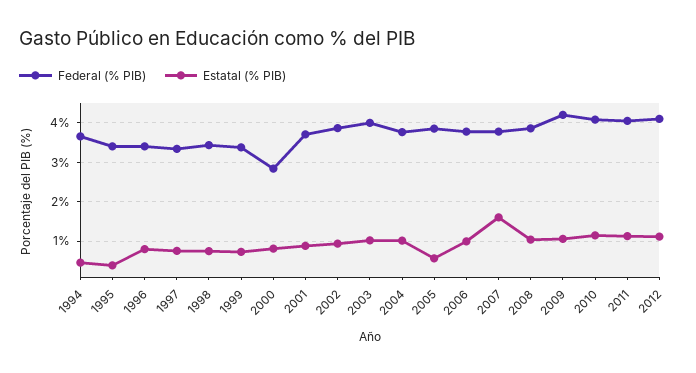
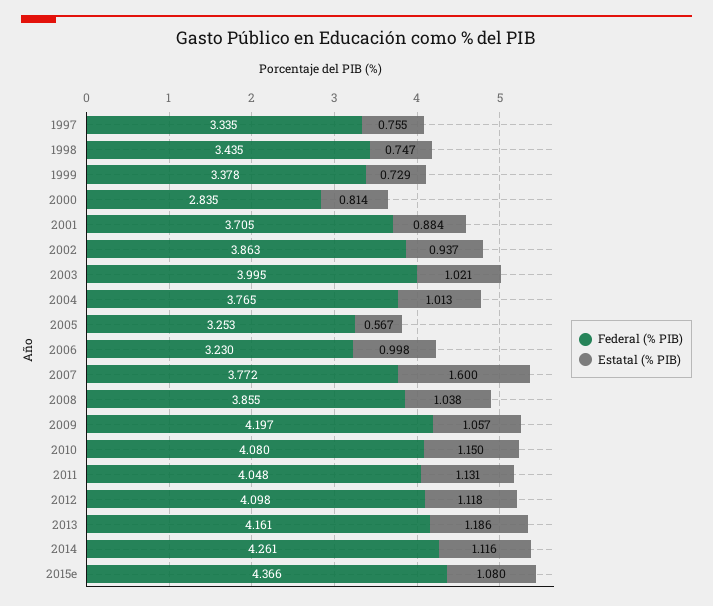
Federal (% PIB), 1994: 3.6 -> none
Estatal (% PIB), 1994: 0.4 -> none
Federal (% PIB), 1995: 3.4 -> none
Estatal (% PIB), 1995: 0.4 -> none
Federal (% PIB), 1996: 3.4 -> none
Estatal (% PIB), 1996: 0.8 -> none
Federal (% PIB), 2005: 3.8 -> 3.253
Federal (% PIB), 2006: 3.8 -> 3.23
Federal (% PIB), 2013: none -> 4.161
Estatal (% PIB), 2013: none -> 1.186
Federal (% PIB), 2014: none -> 4.261
Estatal (% PIB), 2014: none -> 1.116
Federal (% PIB), 2015e: none -> 4.366
Estatal (% PIB), 2015e: none -> 1.08

